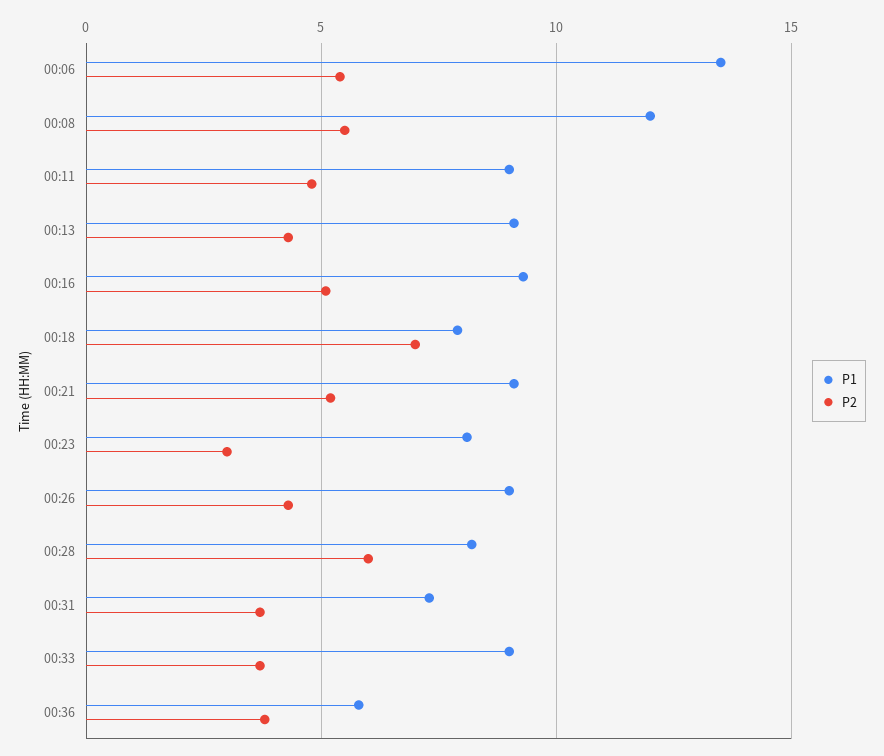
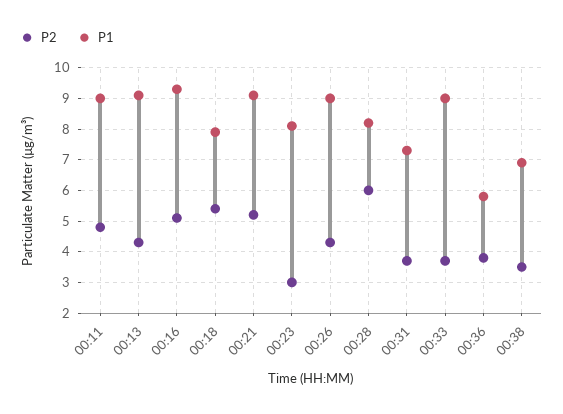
P1, 00:06: 13.5 -> none
P2, 00:06: 5.5 -> none
P1, 00:08: 12 -> none
P2, 00:08: 5.5 -> none
P2, 00:18: 7 -> 5.5
P2, 00:38: none -> 3.5
P1, 00:38: none -> 7

